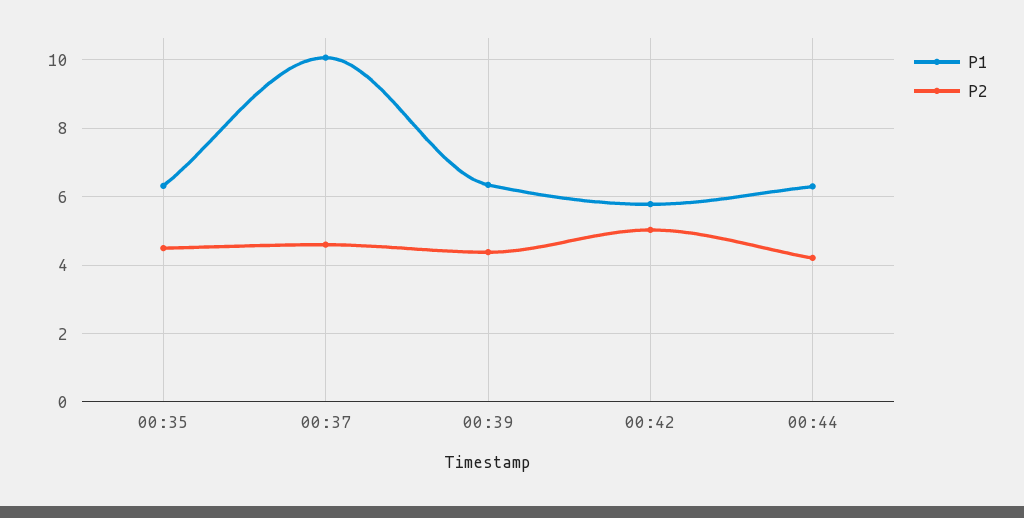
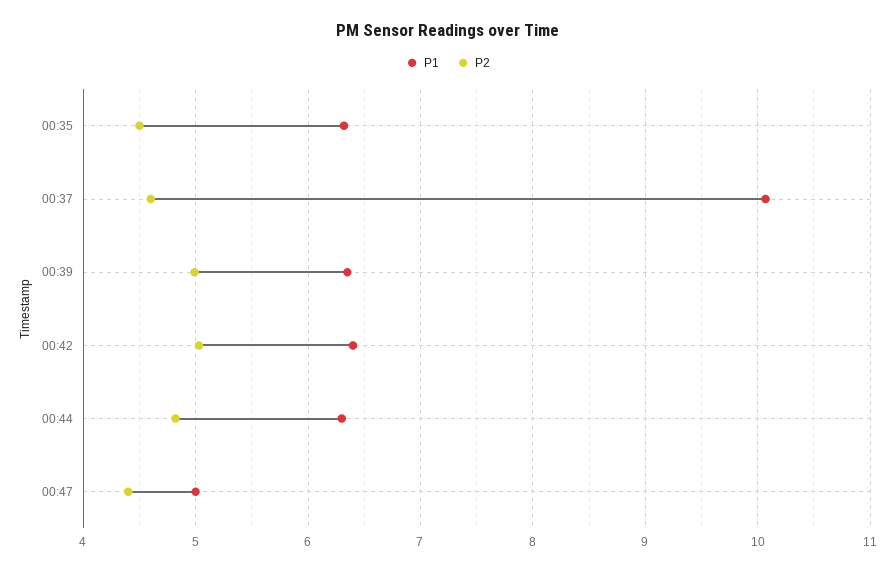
P2, 00:39: 4.4 -> 5
P1, 00:42: 5.8 -> 6.4
P2, 00:44: 4.2 -> 4.8
P1, 00:47: none -> 5
P2, 00:47: none -> 4.4

